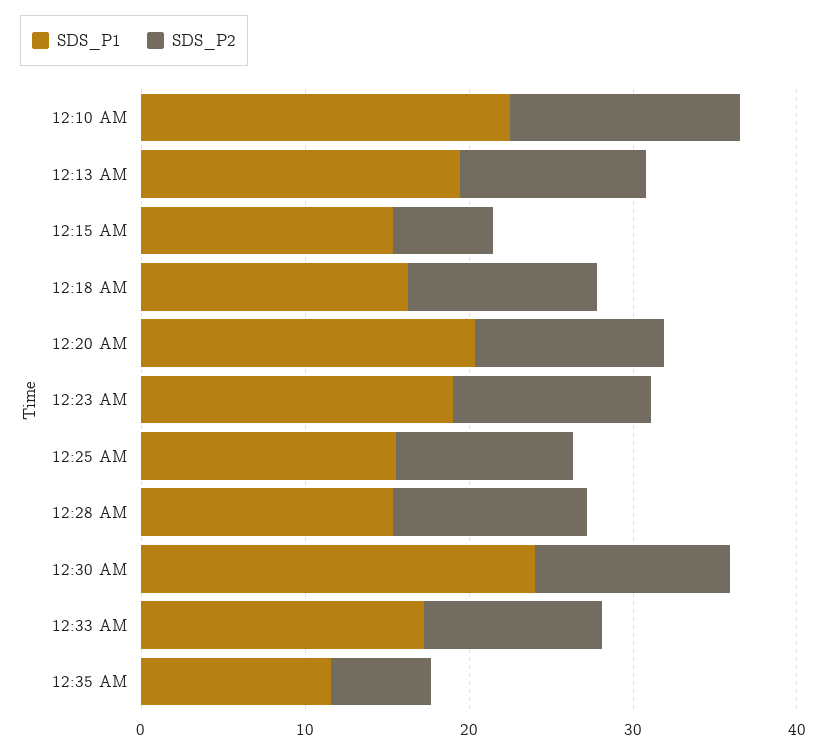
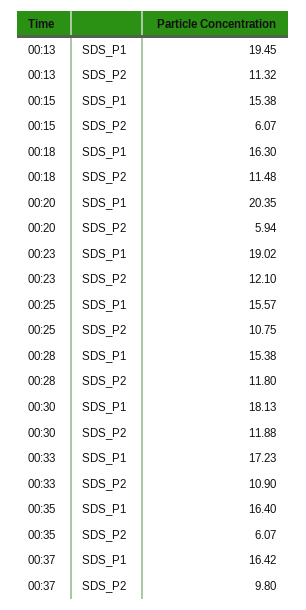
SDS_P1, 12:10 AM: 22 -> none
SDS_P2, 12:10 AM: 14 -> none
SDS_P2, 12:20 AM: 12 -> 5.94
SDS_P1, 12:30 AM: 24 -> 18.13
SDS_P1, 12:35 AM: 12 -> 16.4
SDS_P1, 00:37: none -> 16.42
SDS_P2, 00:37: none -> 9.8

